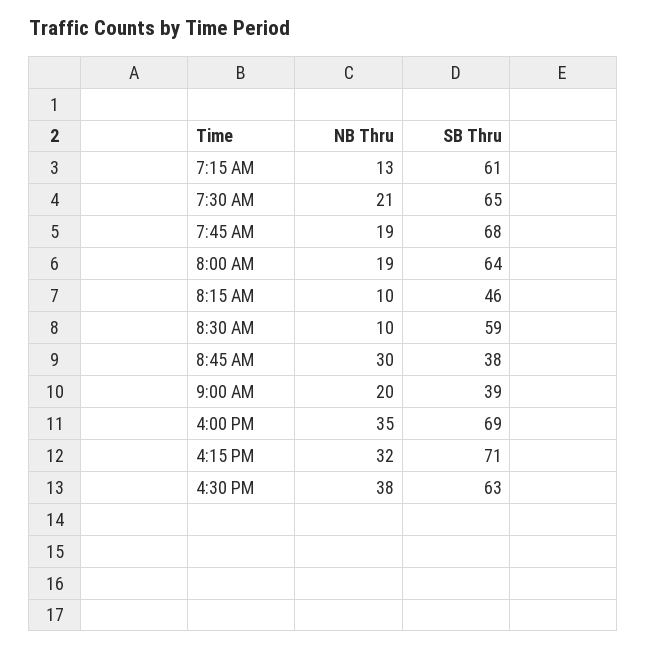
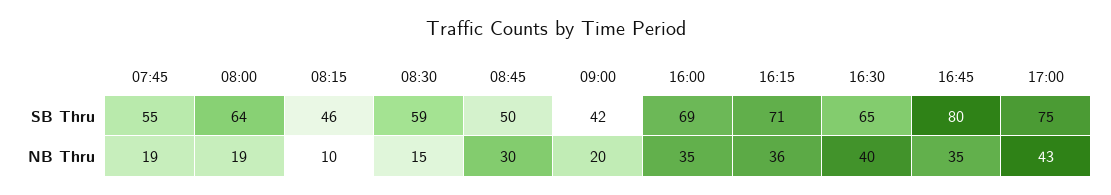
NB Thru, 7:15 AM: 13 -> none
SB Thru, 7:15 AM: 61 -> none
NB Thru, 7:30 AM: 21 -> none
SB Thru, 7:30 AM: 65 -> none
SB Thru, 7:45 AM: 68 -> 55
NB Thru, 8:30 AM: 10 -> 15
SB Thru, 8:45 AM: 38 -> 50
SB Thru, 9:00 AM: 39 -> 42
NB Thru, 4:15 PM: 32 -> 36
NB Thru, 4:30 PM: 38 -> 40
SB Thru, 4:30 PM: 63 -> 65
SB Thru, 16:45: none -> 80
SB Thru, 17:00: none -> 75
NB Thru, 16:45: none -> 35
NB Thru, 17:00: none -> 43

